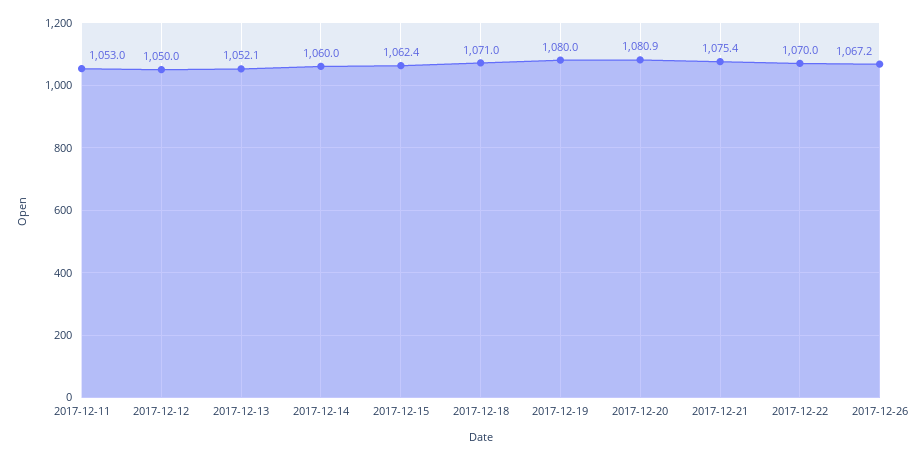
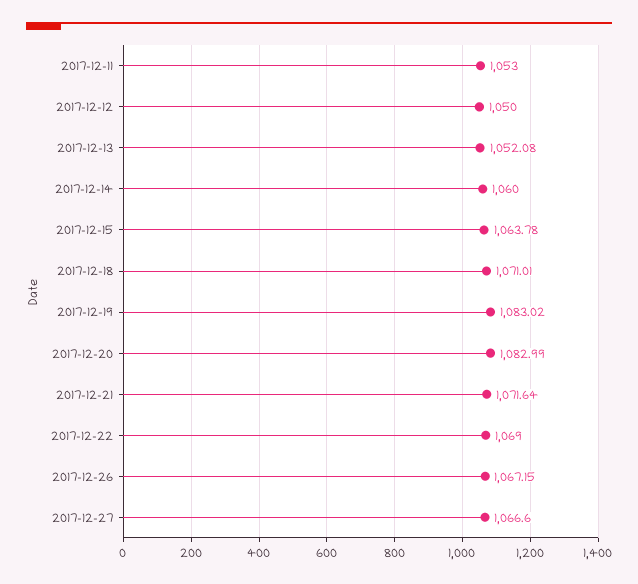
2017-12-15: 1062.4 -> 1063.78
2017-12-19: 1080 -> 1083.02
2017-12-20: 1080.9 -> 1082.99
2017-12-21: 1075.4 -> 1071.64
2017-12-22: 1070 -> 1069
2017-12-27: none -> 1066.6

